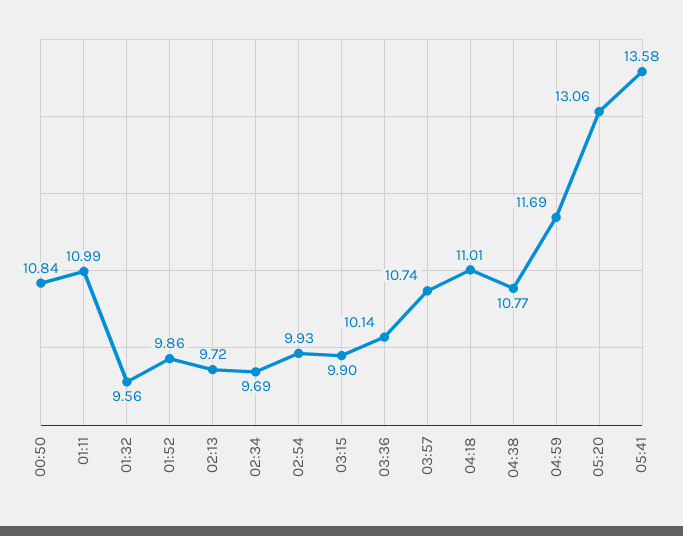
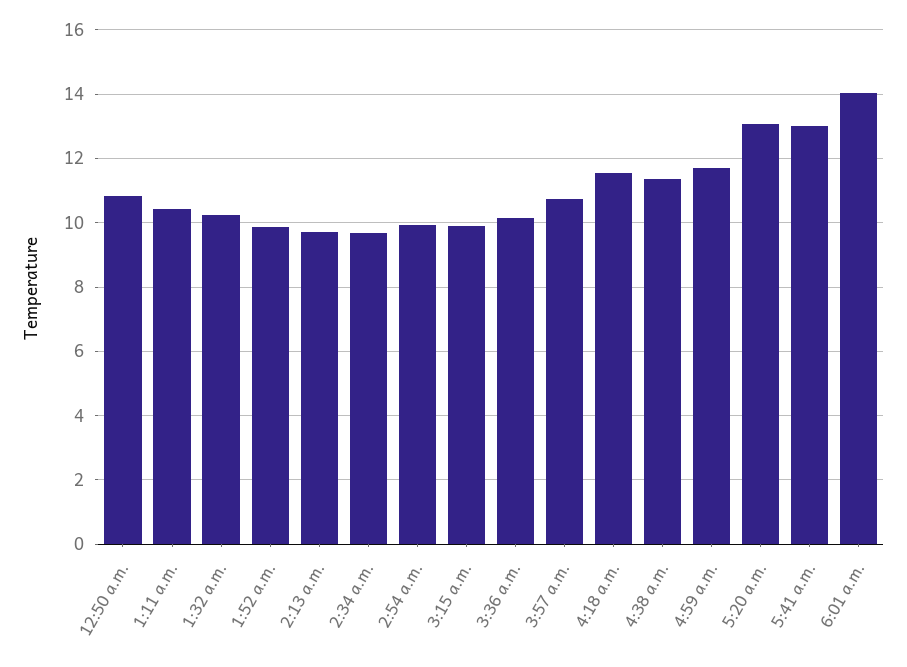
01:11: 10.99 -> 10.4
01:32: 9.56 -> 10.2
04:18: 11.01 -> 11.6
04:38: 10.77 -> 11.4
05:41: 13.58 -> 13
6:01 a.m.: none -> 14

